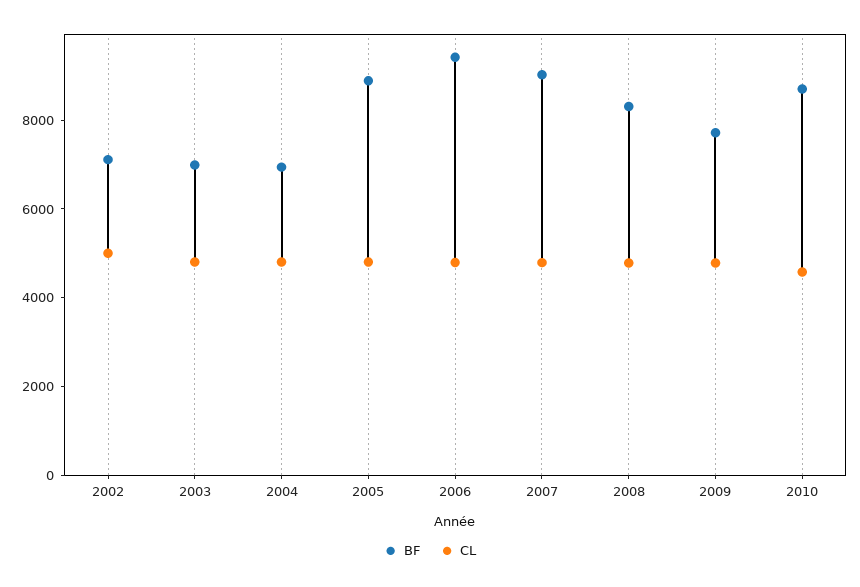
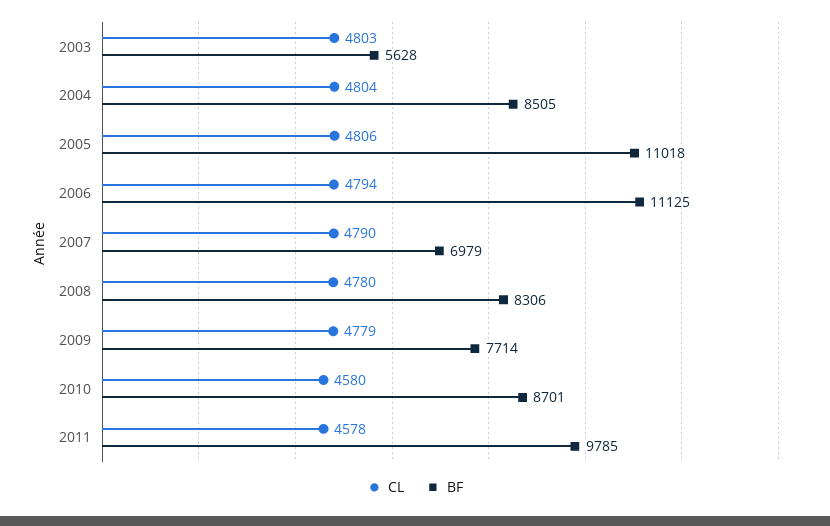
BF, 2002: 7000 -> none
CL, 2002: 5000 -> none
BF, 2003: 7000 -> 5628
BF, 2004: 7000 -> 8505
BF, 2005: 9000 -> 11018
BF, 2006: 9500 -> 11125
BF, 2007: 9000 -> 6979
CL, 2011: none -> 4578
BF, 2011: none -> 9785

